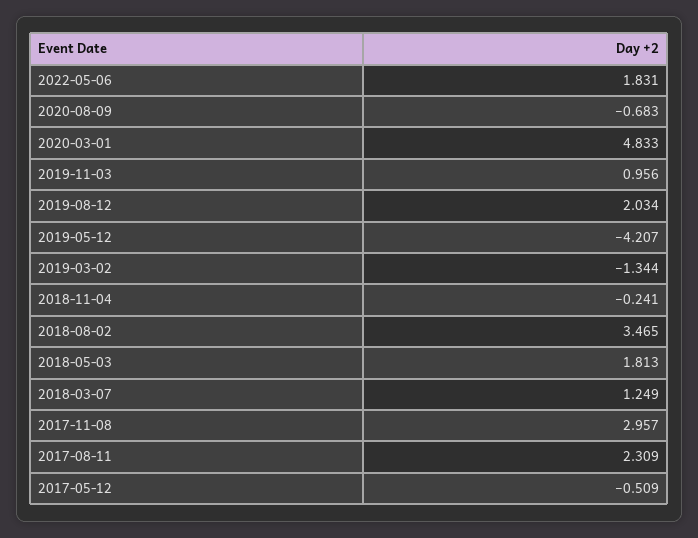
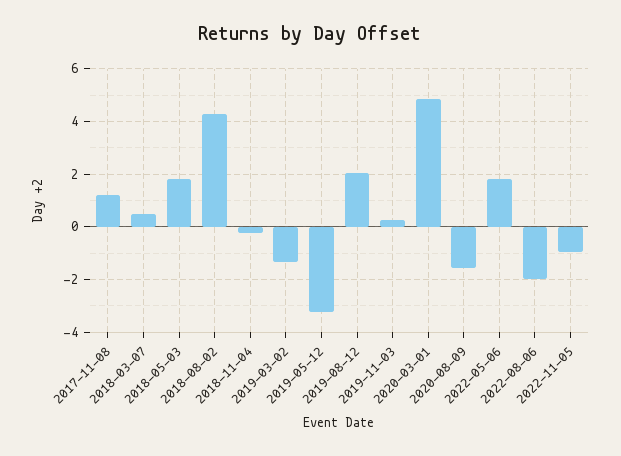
2020-08-09: -0.683 -> -1.5
2019-11-03: 0.956 -> 0.25
2019-05-12: -4.207 -> -3.25
2018-08-02: 3.465 -> 4.25
2018-03-07: 1.249 -> 0.5
2017-11-08: 2.957 -> 1.25
2017-08-11: 2.309 -> none
2017-05-12: -0.509 -> none
2022-08-06: none -> -2
2022-11-05: none -> -1

